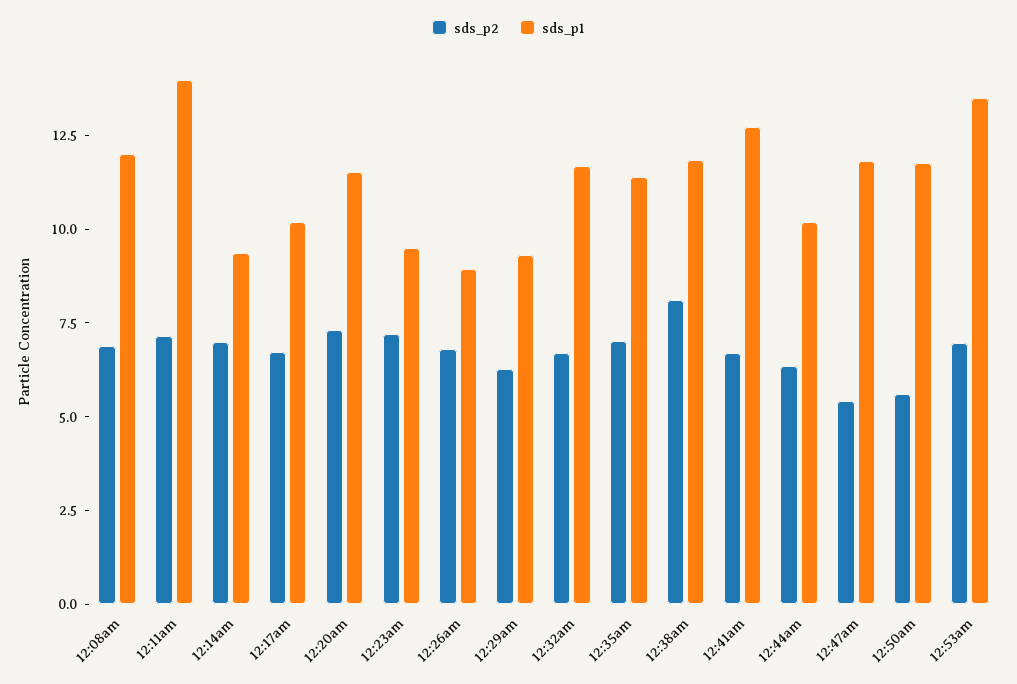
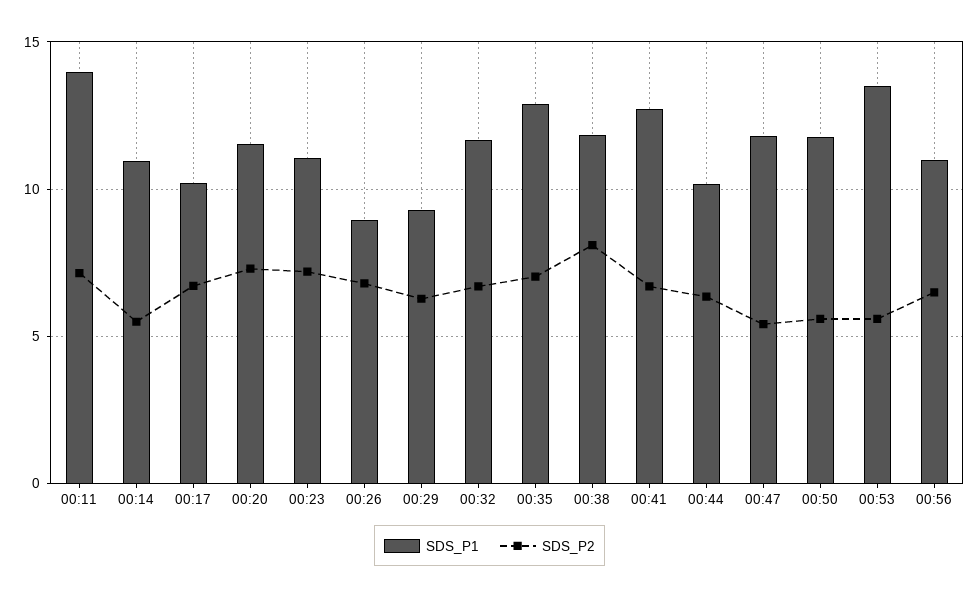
sds_p2, 12:08am: 7 -> none
sds_p1, 12:08am: 12 -> none
sds_p2, 12:14am: 7 -> 5.5
sds_p1, 12:14am: 9.5 -> 11
sds_p1, 12:23am: 9.5 -> 11
sds_p1, 12:35am: 11.5 -> 13
sds_p2, 12:53am: 7 -> 5.5
sds_p1, 00:56: none -> 11
sds_p2, 00:56: none -> 6.5

